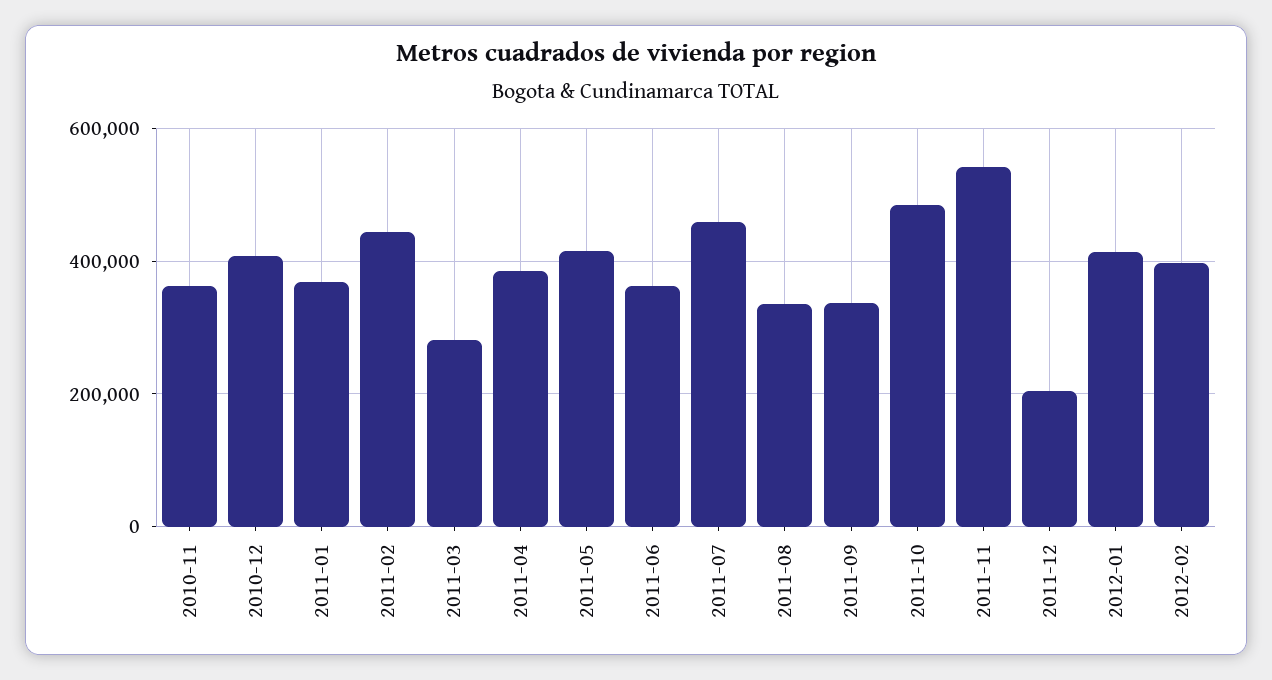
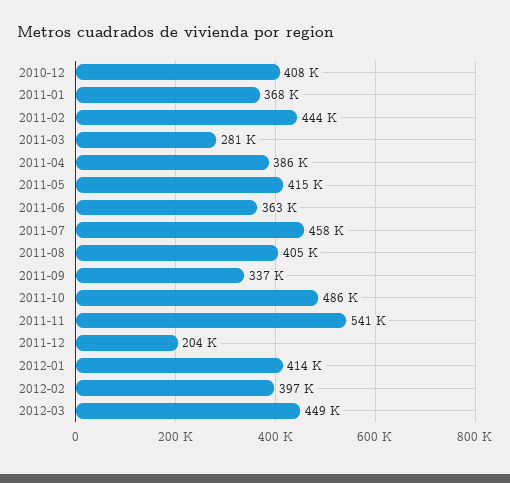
2010-11: 360000 -> none
2011-08: 340000 -> 405000
2012-03: none -> 449000

